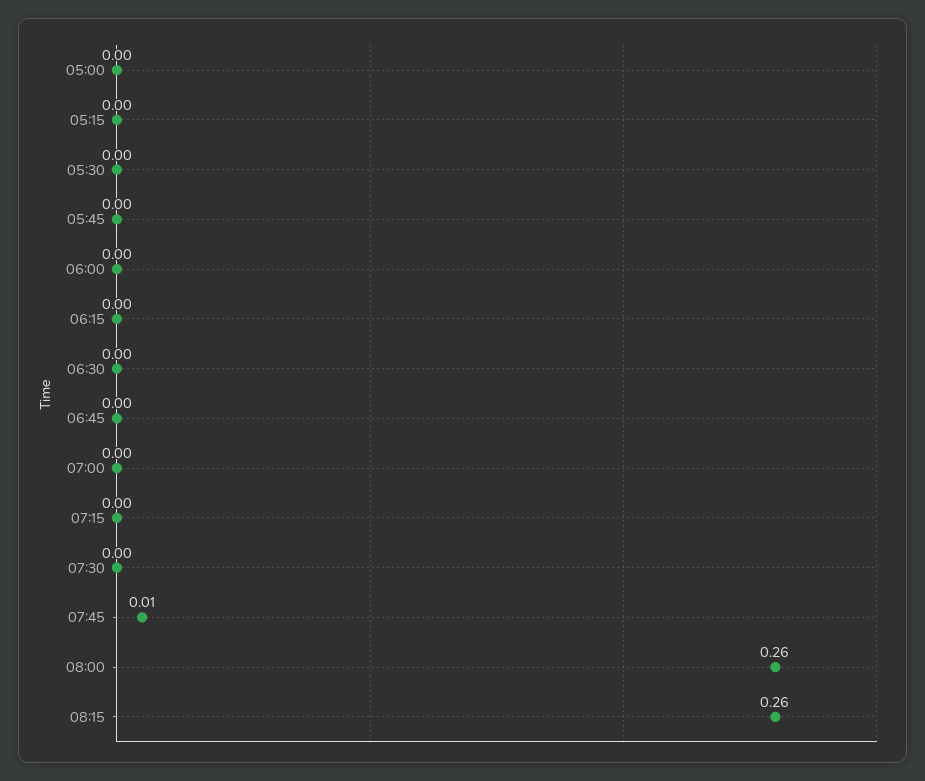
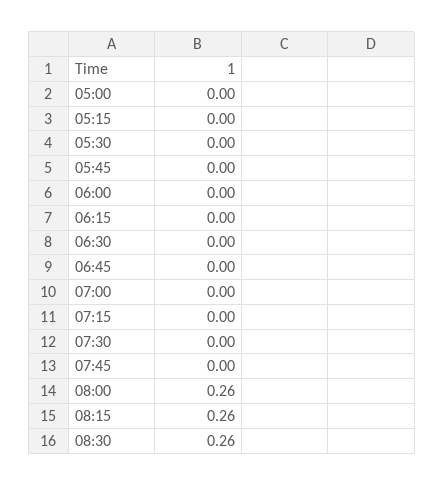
07:45: 0.01 -> 0
08:30: none -> 0.26

